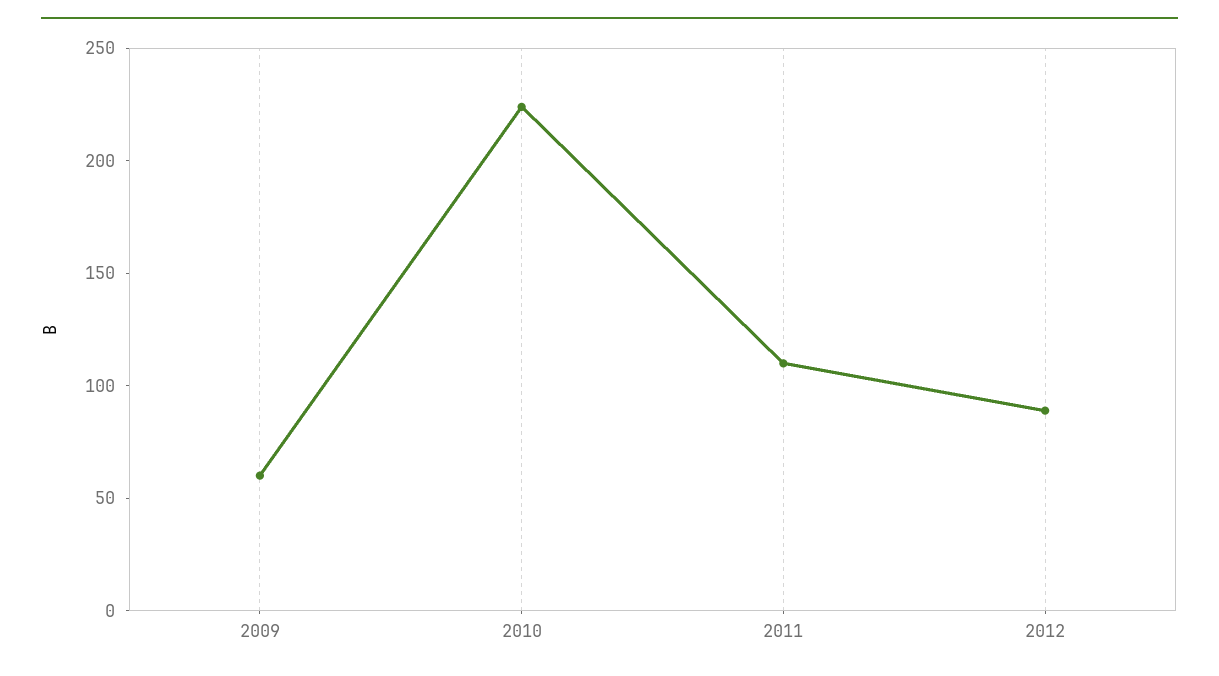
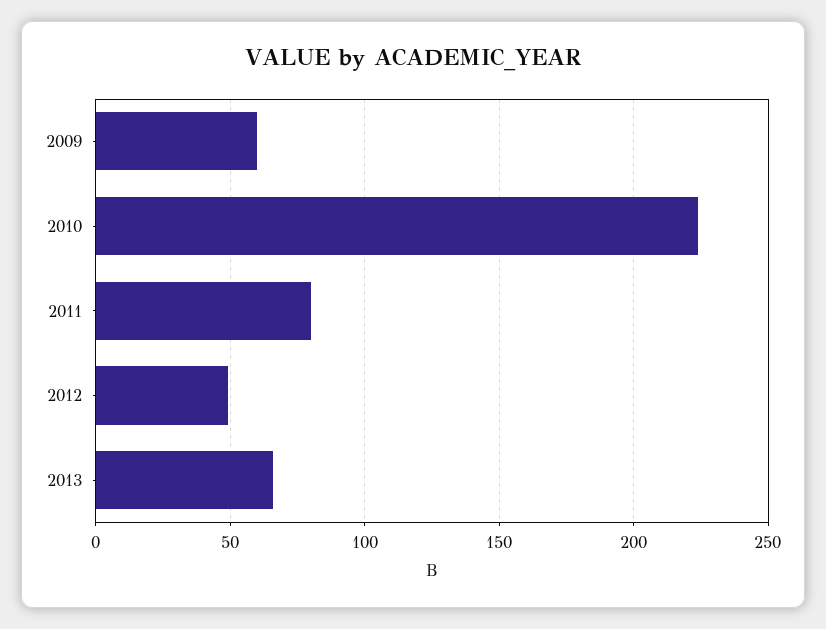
2011: 110 -> 80
2012: 90 -> 50
2013: none -> 65

